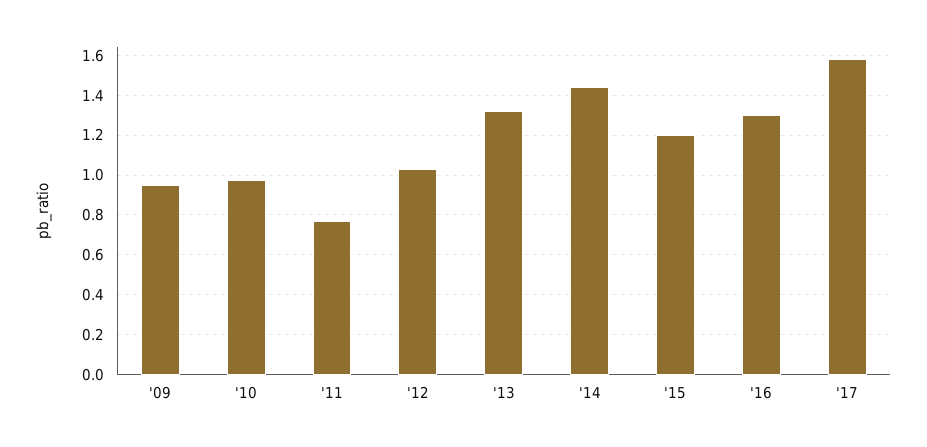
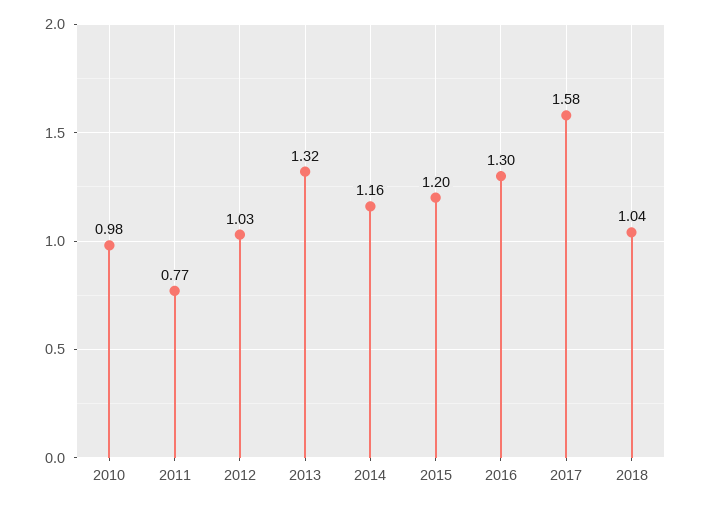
'09: 0.95 -> none
'14: 1.45 -> 1.16
2018: none -> 1.04

